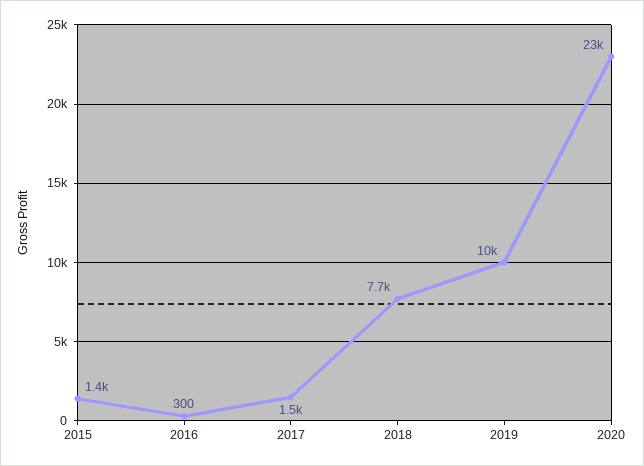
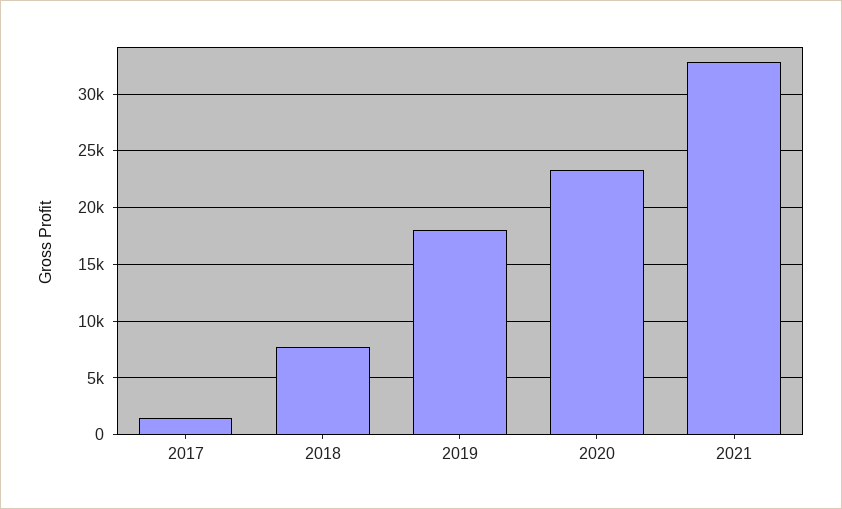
2015: 1400 -> none
2016: 300 -> none
2019: 10000 -> 18000
2021: none -> 33000

